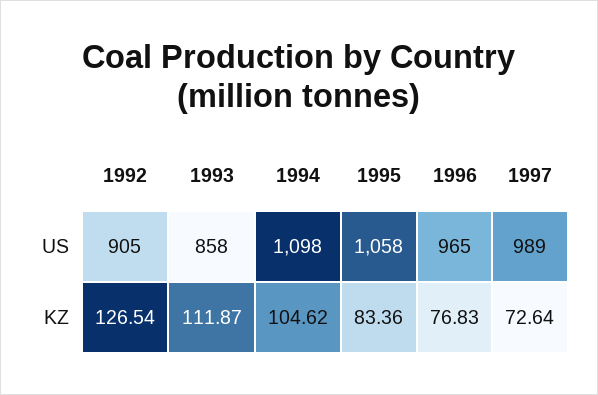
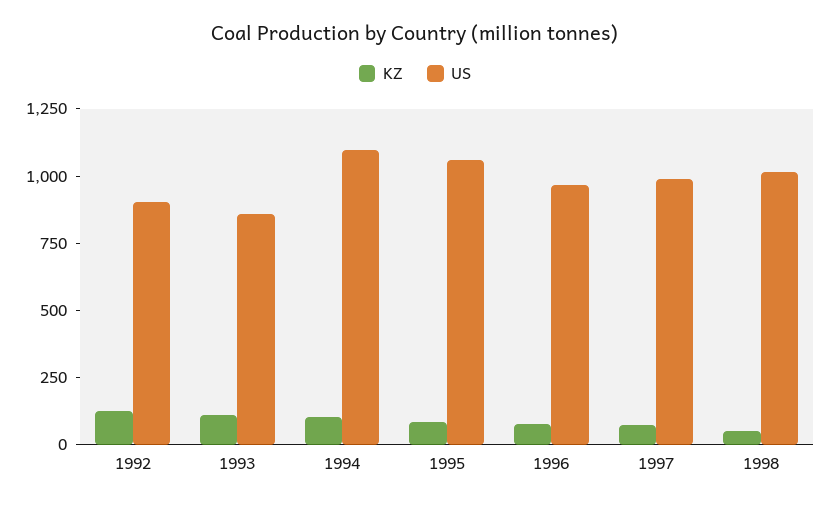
KZ, 1998: none -> 50
US, 1998: none -> 1000

